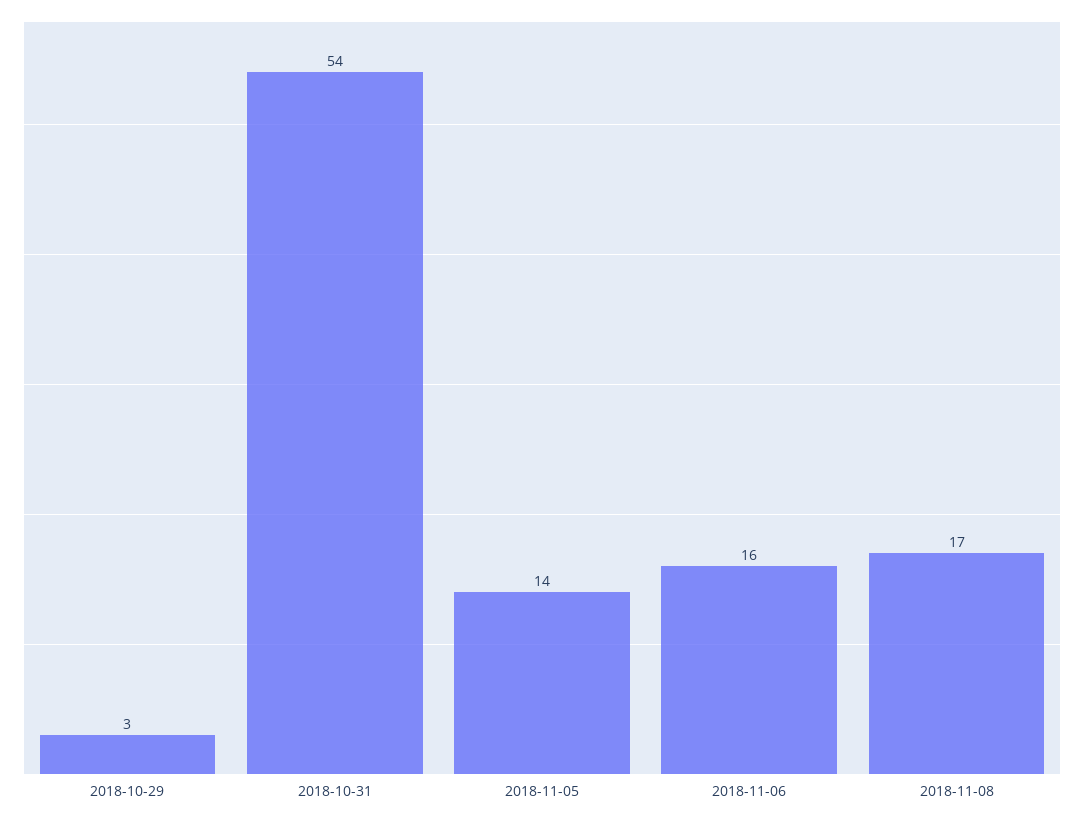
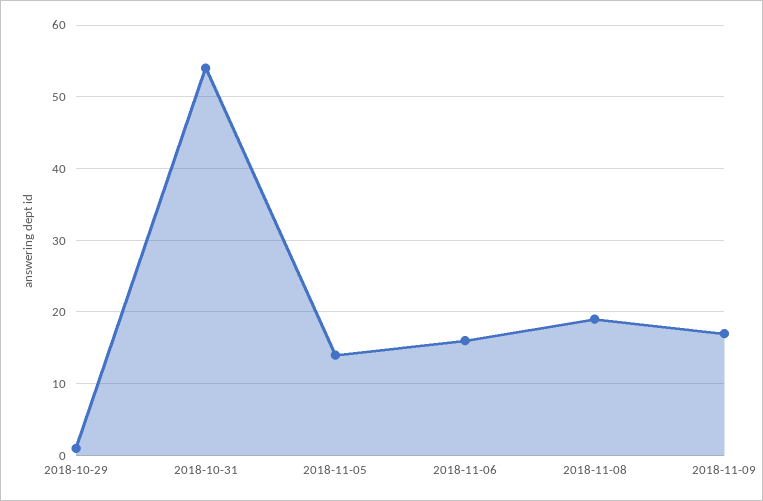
2018-10-29: 3 -> 1
2018-11-08: 17 -> 19
2018-11-09: none -> 17

